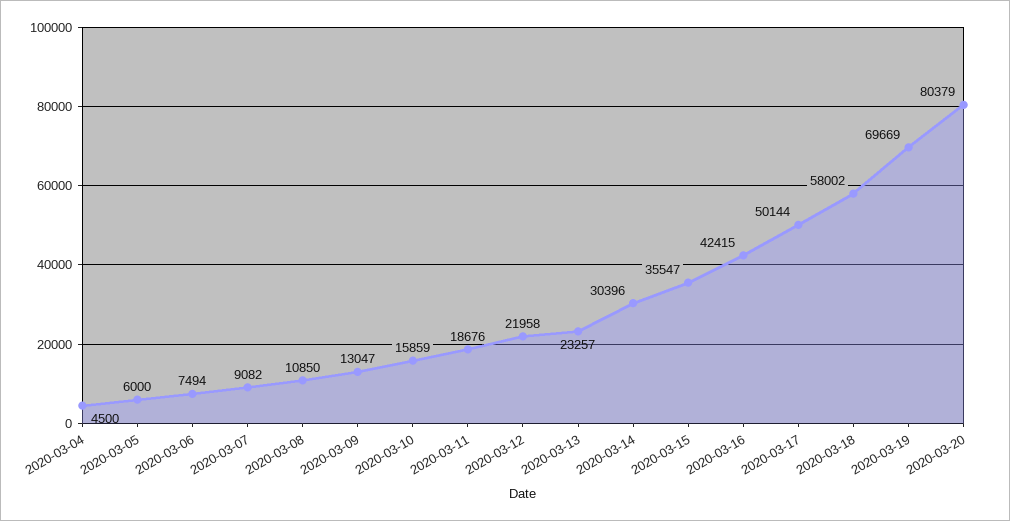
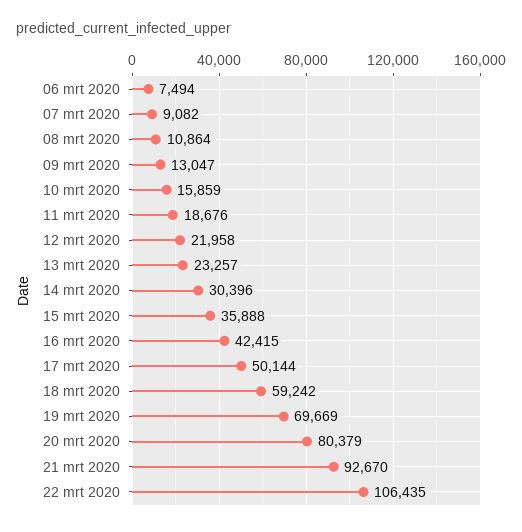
2020-03-04: 4500 -> none
2020-03-05: 6000 -> none
2020-03-08: 10850 -> 10864
2020-03-15: 35547 -> 35888
2020-03-18: 58002 -> 59242
21 mrt 2020: none -> 92670
22 mrt 2020: none -> 106435

